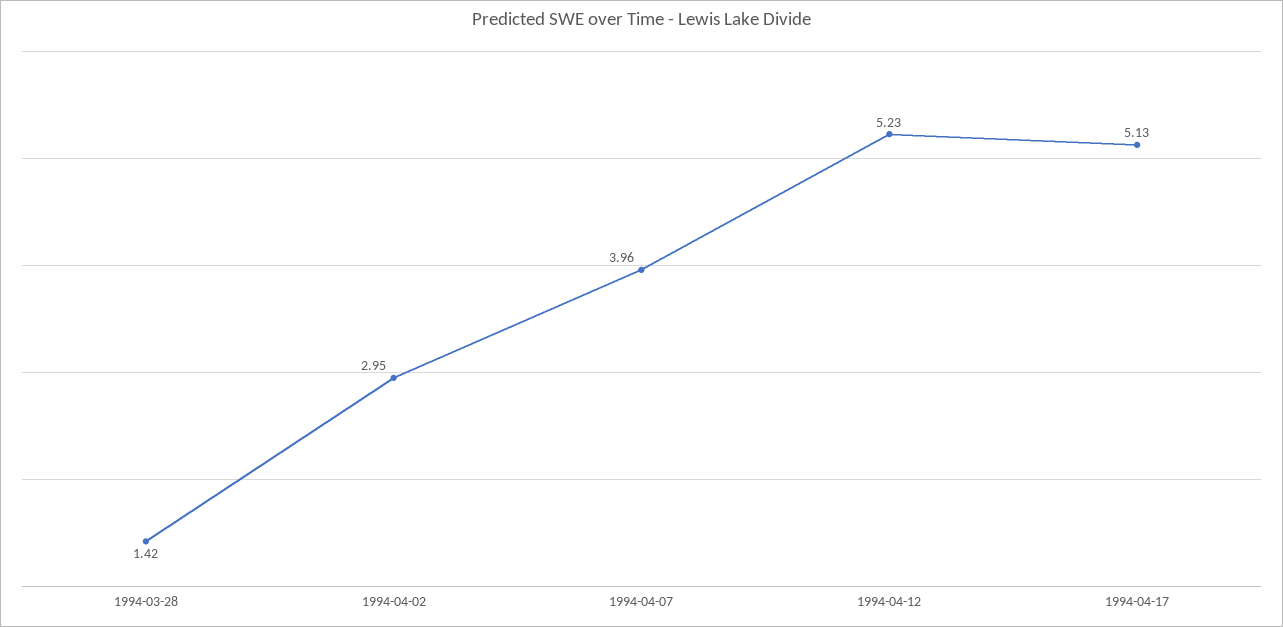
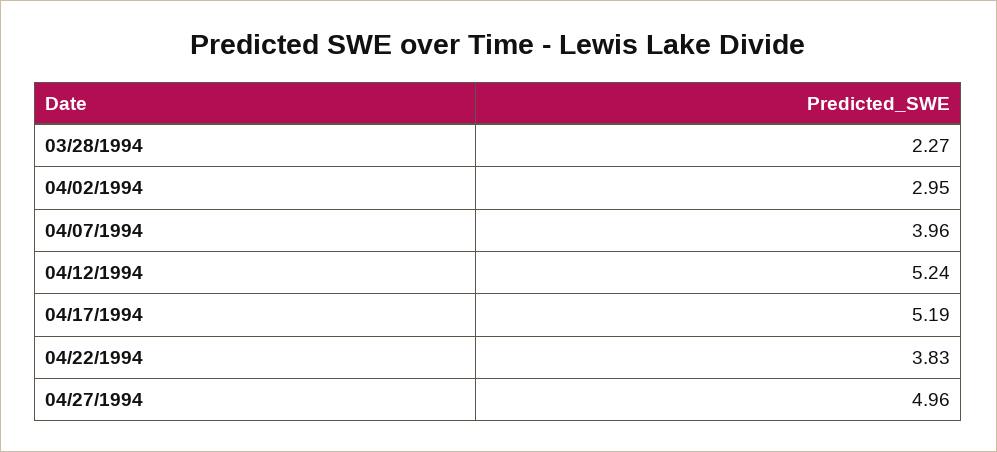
1994-03-28: 1.42 -> 2.27
1994-04-12: 5.23 -> 5.24
1994-04-17: 5.13 -> 5.19
04/22/1994: none -> 3.83
04/27/1994: none -> 4.96

